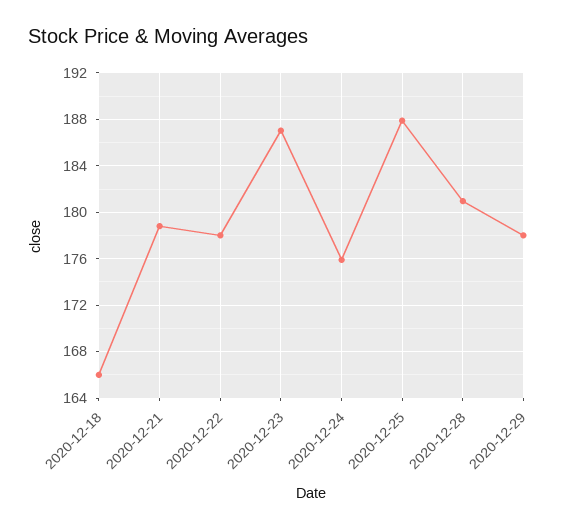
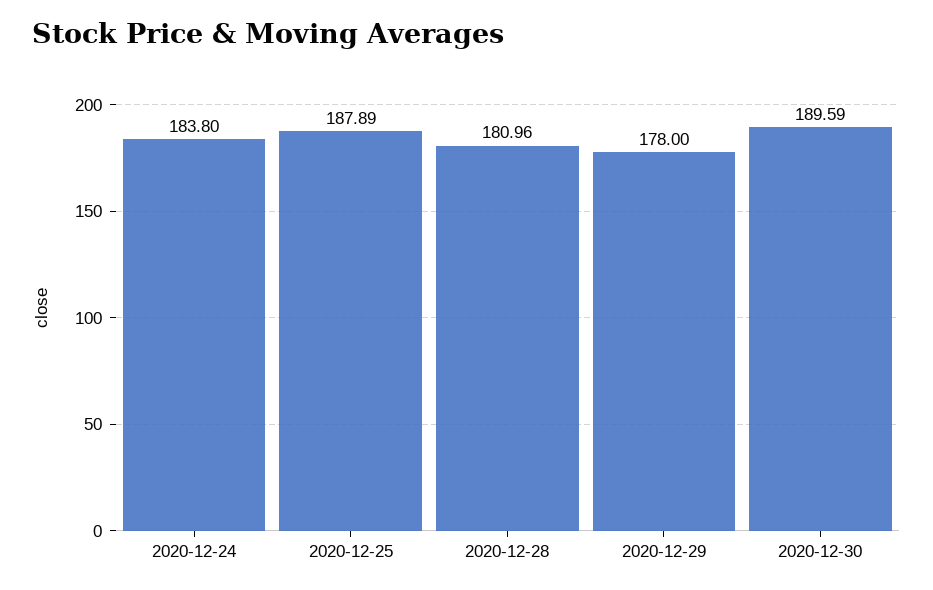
2020-12-18: 166 -> none
2020-12-21: 179 -> none
2020-12-22: 178 -> none
2020-12-23: 187 -> none
2020-12-24: 176 -> 183.8
2020-12-30: none -> 189.59

